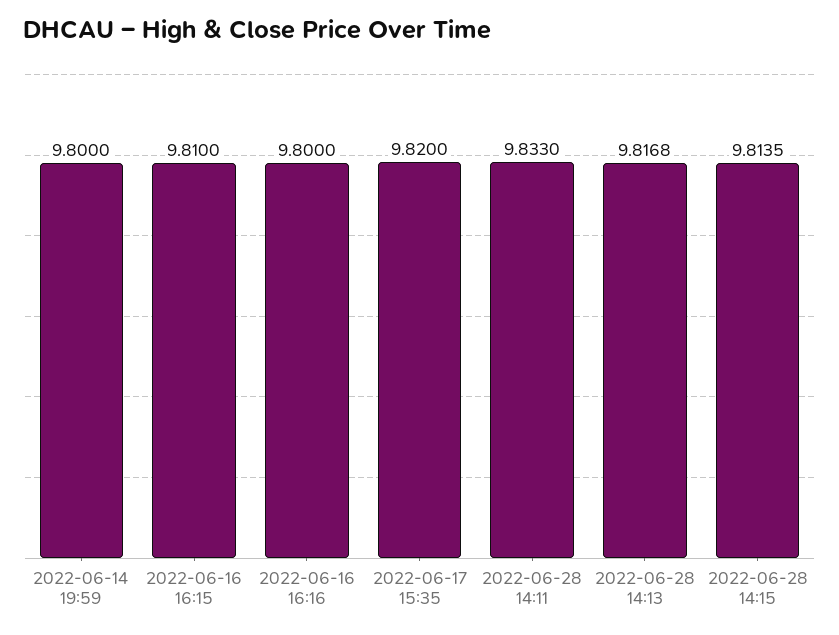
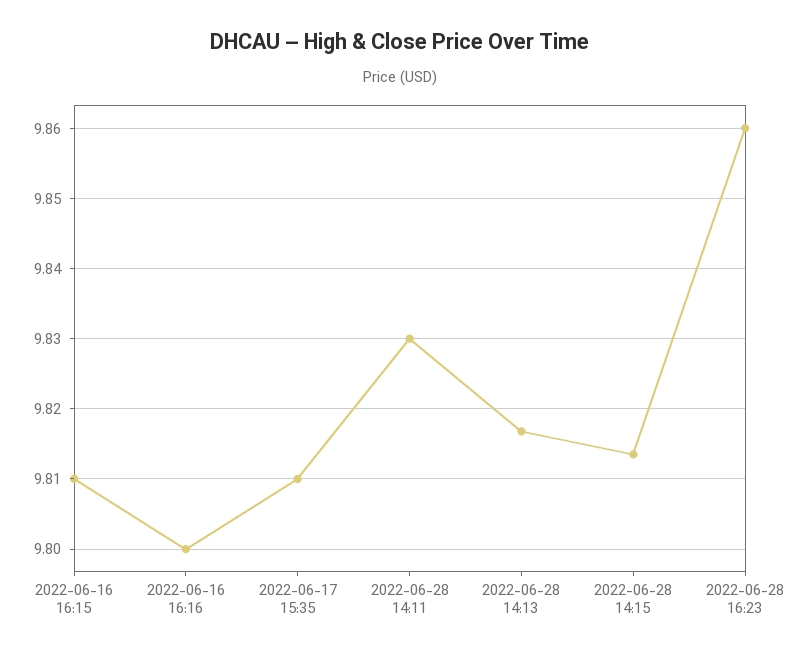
2022-06-14 19:59: 9.8 -> none
2022-06-17 15:35: 9.82 -> 9.81
2022-06-28 14:11: 9.833 -> 9.83
2022-06-28 16:23: none -> 9.86

